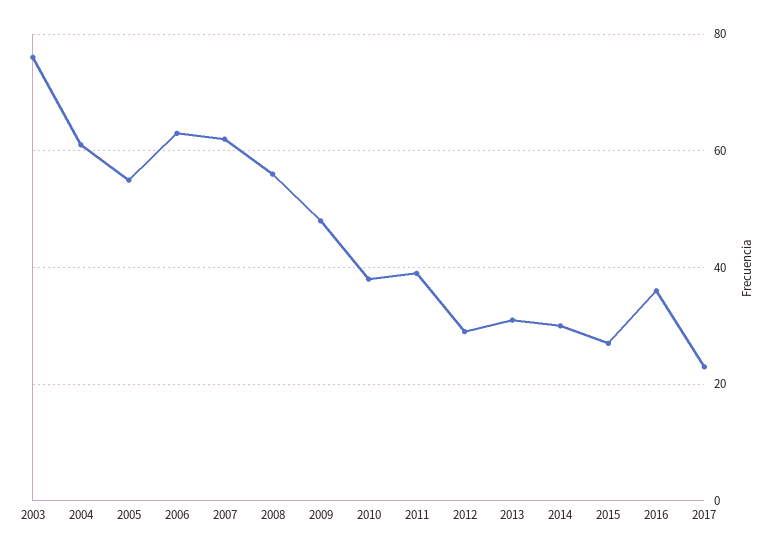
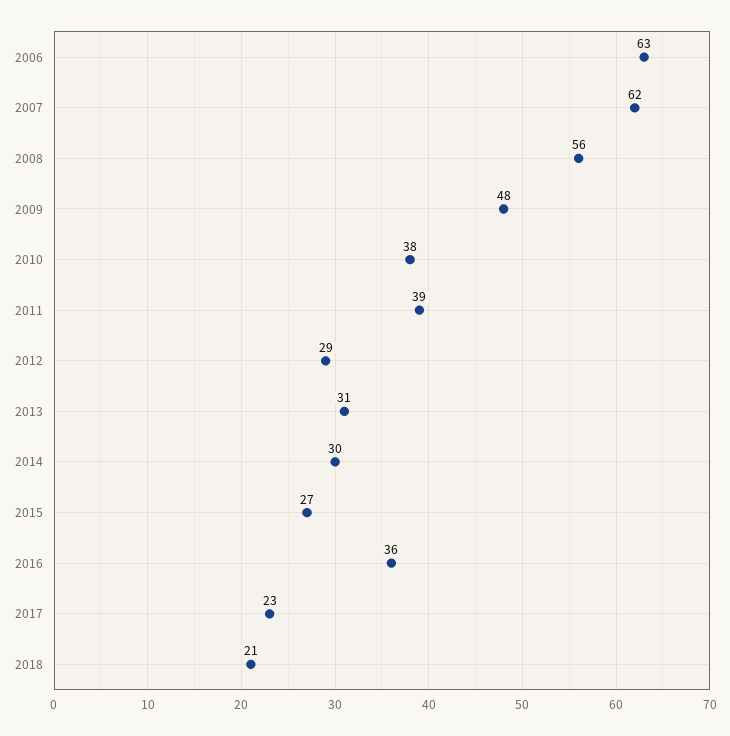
2003: 75 -> none
2004: 60 -> none
2005: 55 -> none
2018: none -> 21

